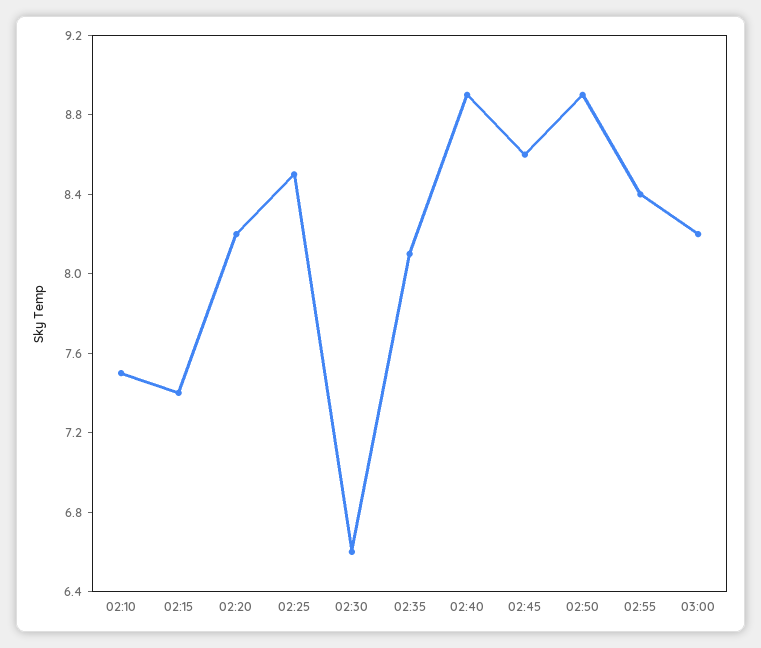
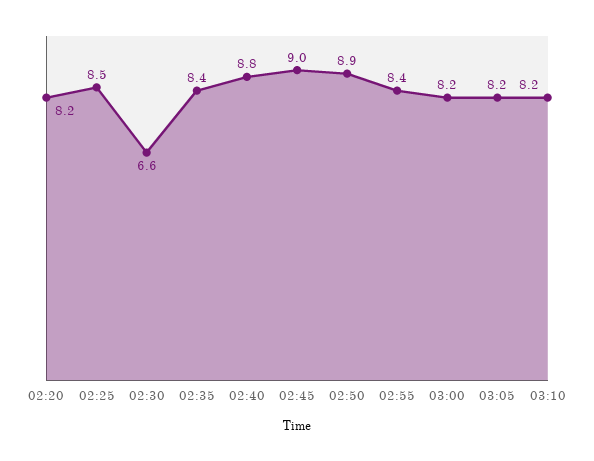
02:10: 7.5 -> none
02:15: 7.4 -> none
02:35: 8.1 -> 8.4
02:40: 8.9 -> 8.8
02:45: 8.6 -> 9
03:05: none -> 8.2
03:10: none -> 8.2

